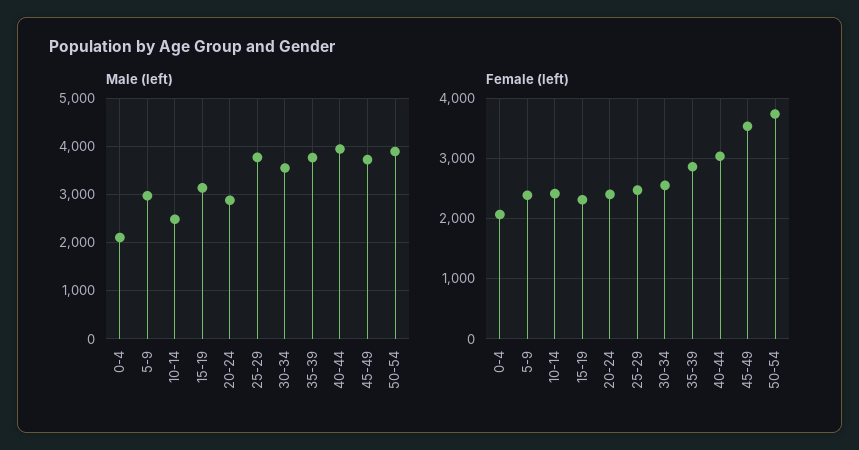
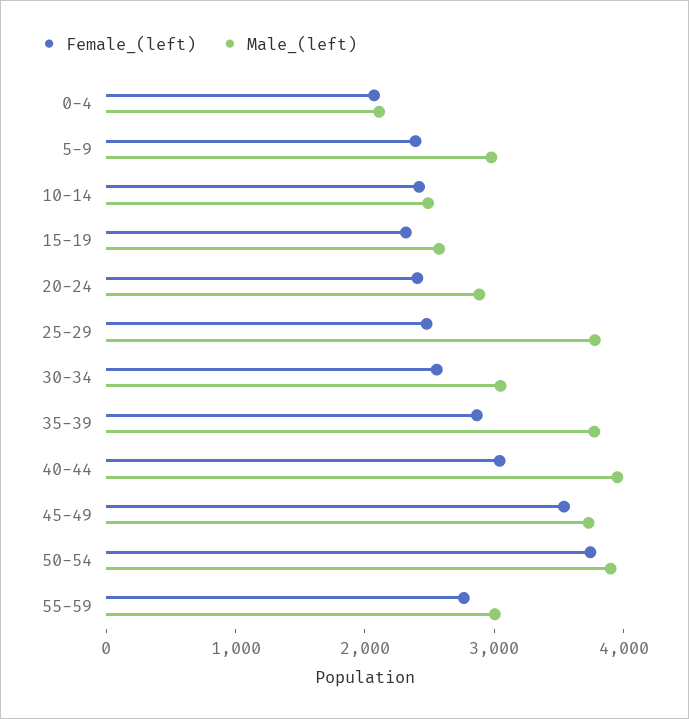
Male (left), 15-19: 3200 -> 2600
Male (left), 30-34: 3600 -> 3000
Female (left), 55-59: none -> 2800
Male (left), 55-59: none -> 3000

